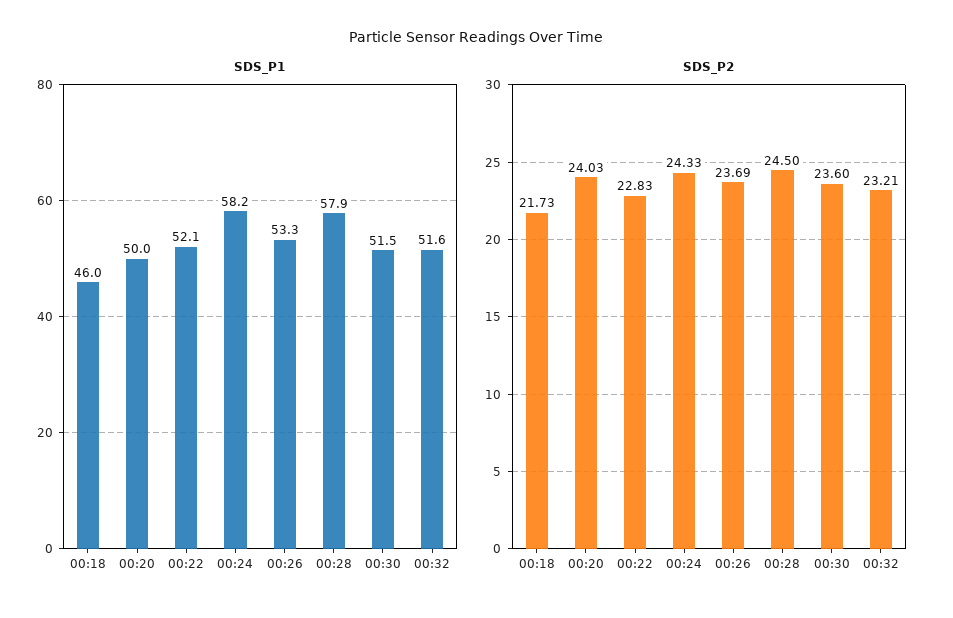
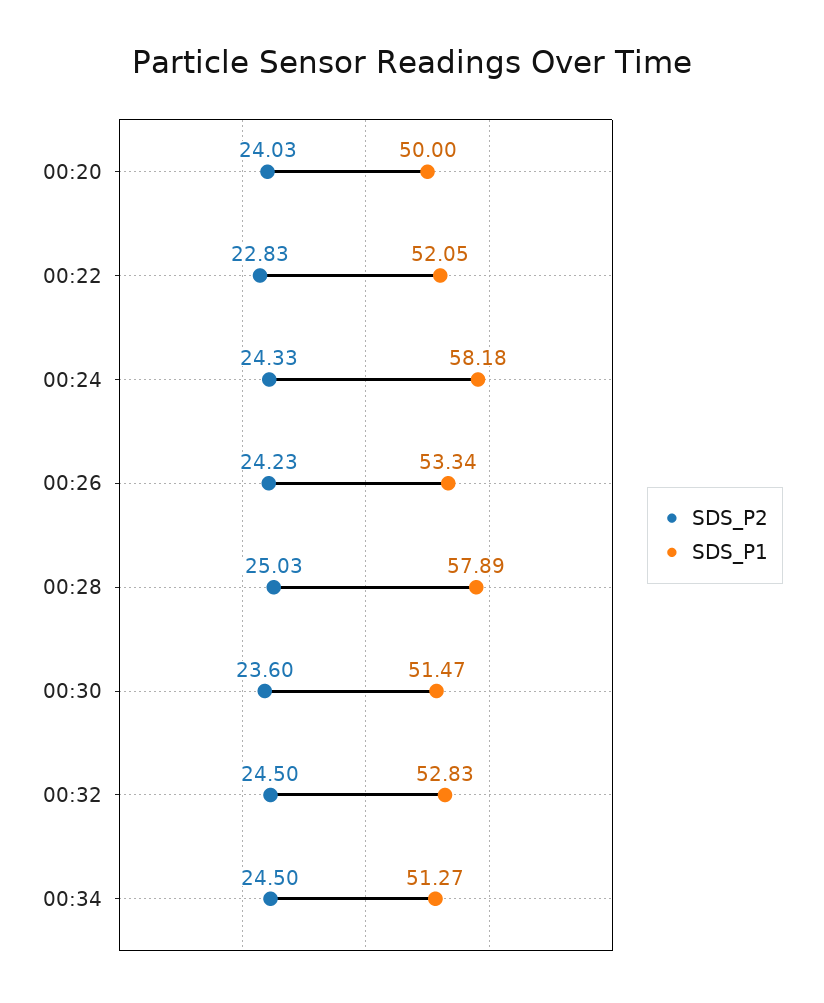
SDS_P1, 00:18: 46 -> none
SDS_P1, 00:32: 51.6 -> 52.83
SDS_P2, 00:18: 21.73 -> none
SDS_P2, 00:26: 23.69 -> 24.23
SDS_P2, 00:28: 24.5 -> 25.03
SDS_P2, 00:32: 23.21 -> 24.5
SDS_P2, 00:34: none -> 24.5
SDS_P1, 00:34: none -> 51.27

